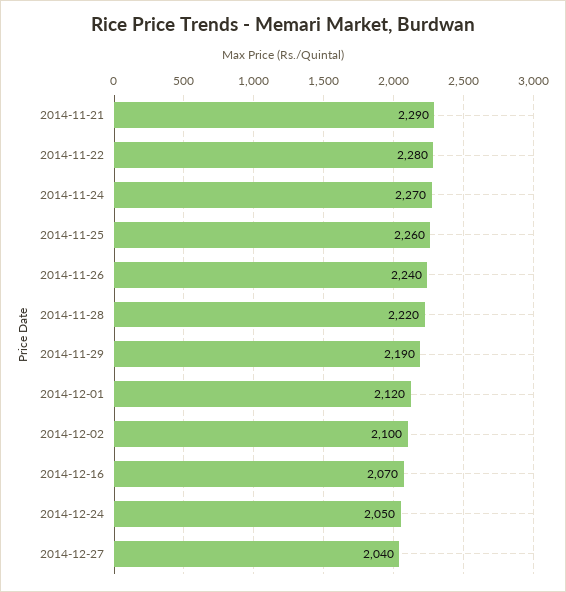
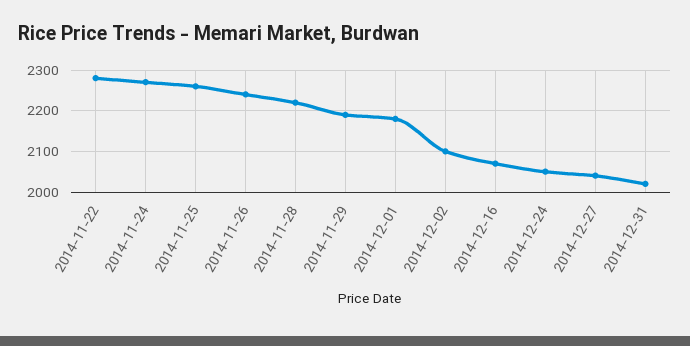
2014-11-21: 2290 -> none
2014-12-01: 2120 -> 2180
2014-12-31: none -> 2020

